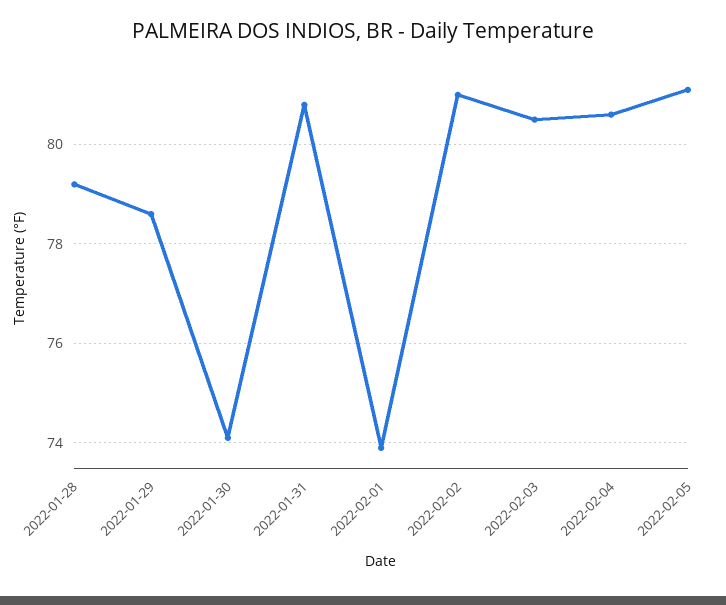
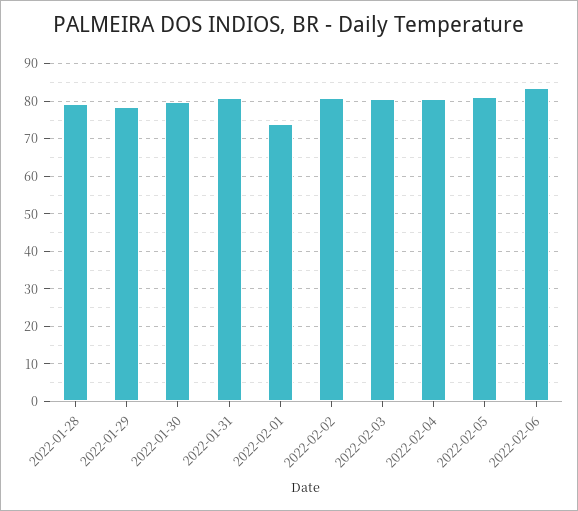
2022-01-30: 74 -> 80
2022-02-06: none -> 84

